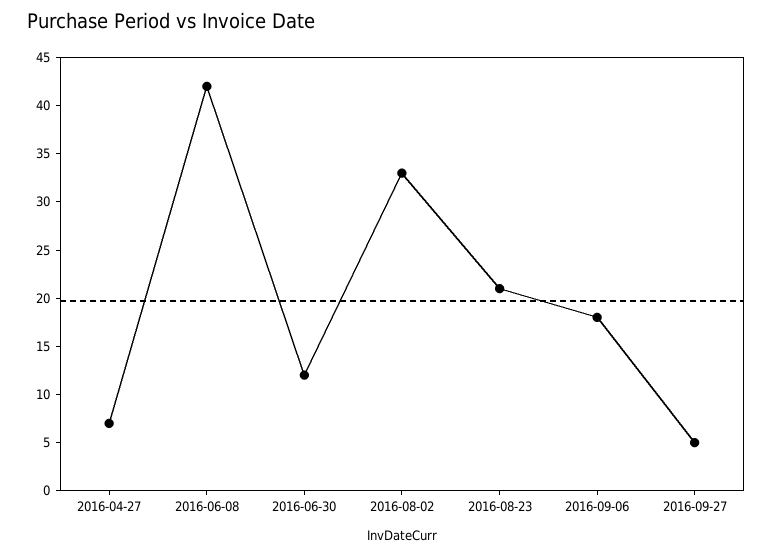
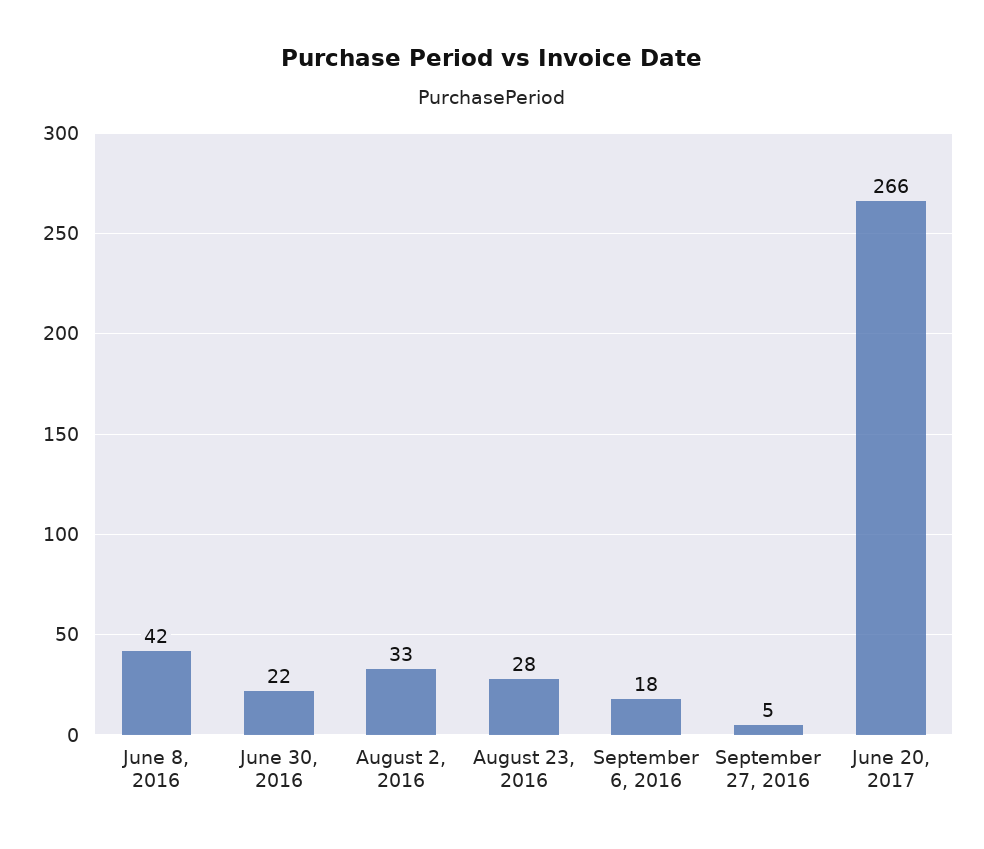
2016-04-27: 7 -> none
2016-06-30: 12 -> 22
2016-08-23: 21 -> 28
June 20, 2017: none -> 266

